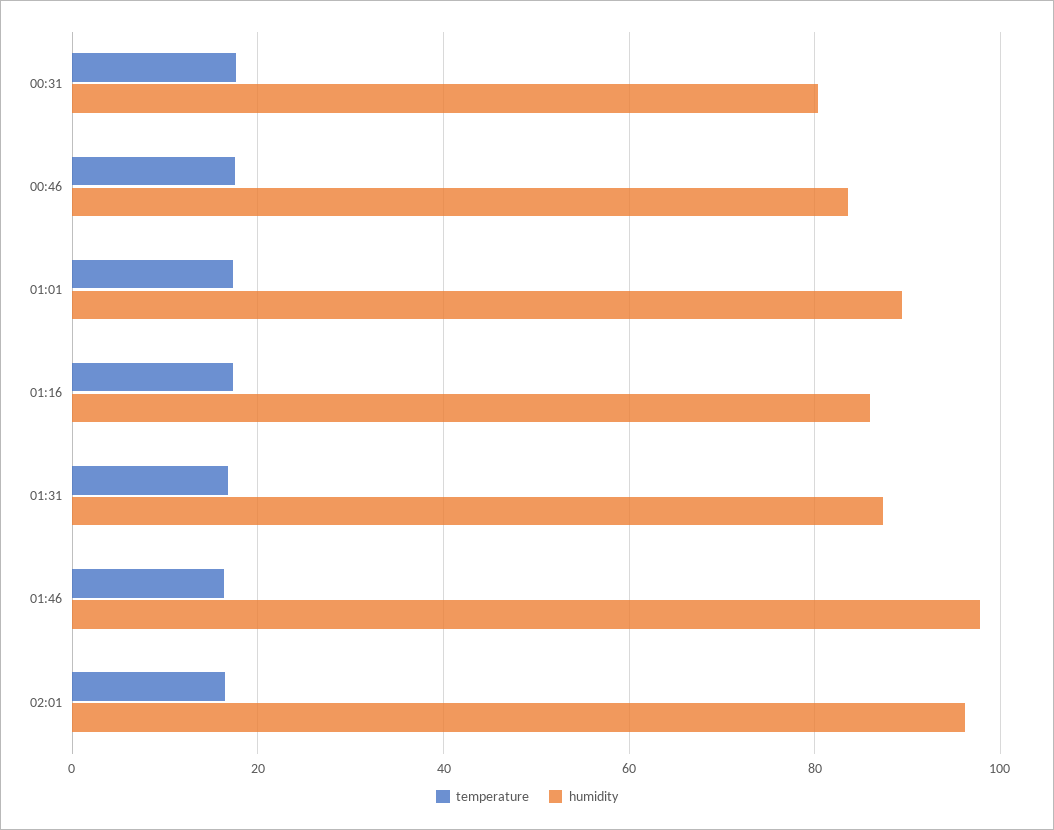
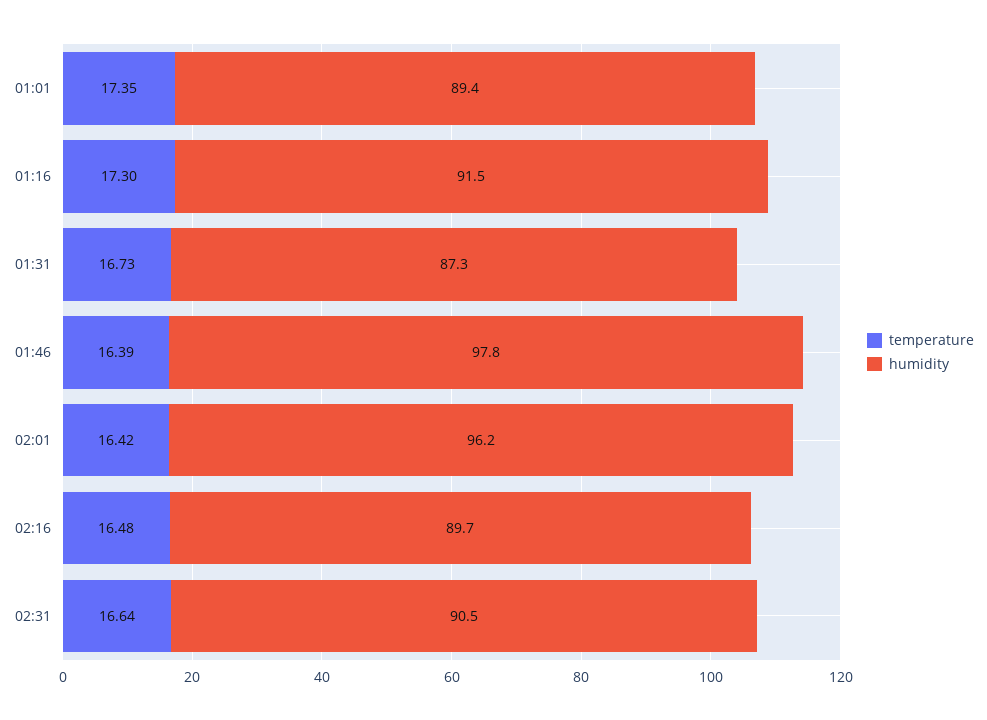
temperature, 00:31: 18 -> none
humidity, 00:31: 80 -> none
temperature, 00:46: 18 -> none
humidity, 00:46: 84 -> none
humidity, 01:16: 86 -> 91.5
temperature, 02:16: none -> 16.48
humidity, 02:16: none -> 89.7
temperature, 02:31: none -> 16.64
humidity, 02:31: none -> 90.5

